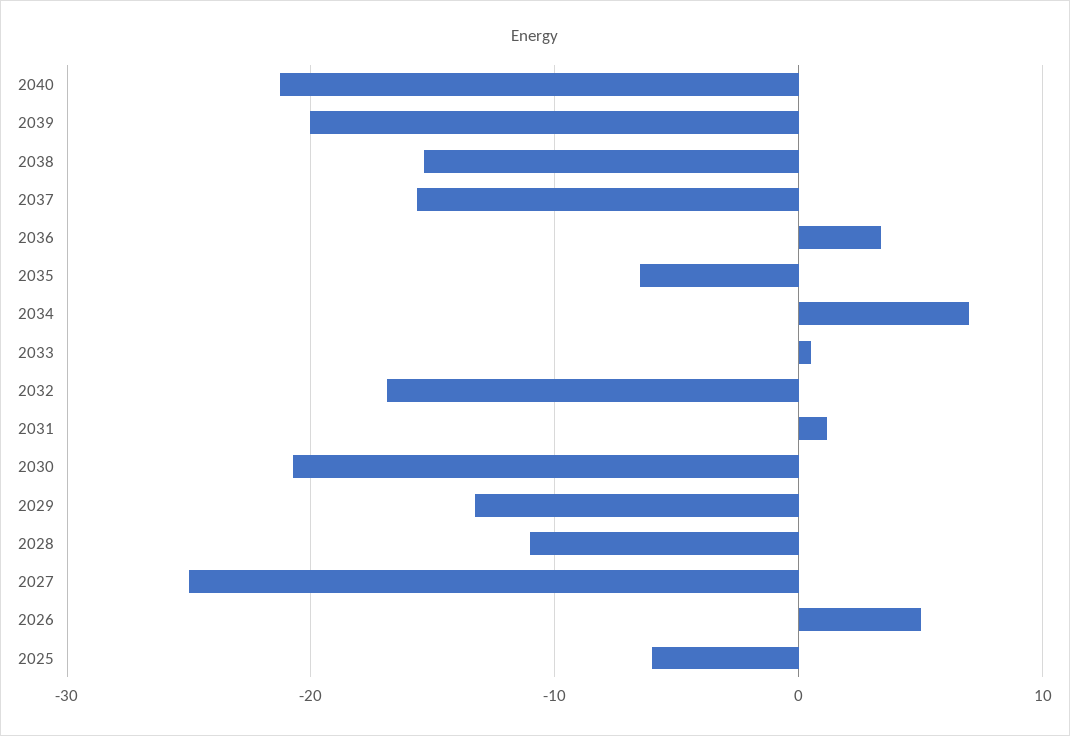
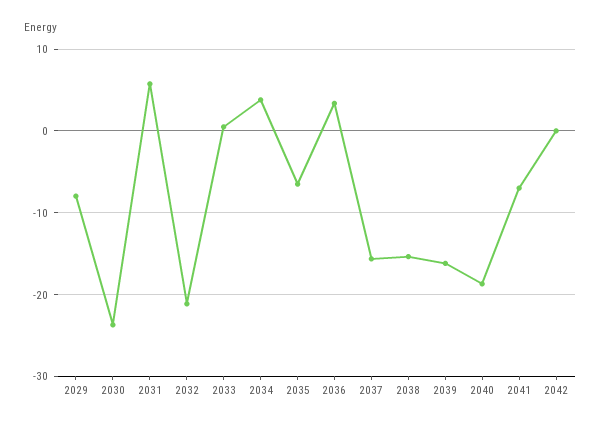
2040: -21 -> -19
2039: -20 -> -16
2034: 7 -> 4
2032: -17 -> -21
2031: 1 -> 6
2030: -21 -> -24
2029: -13 -> -8
2028: -11 -> none
2027: -25 -> none
2026: 5 -> none
2025: -6 -> none
2041: none -> -7
2042: none -> 0

